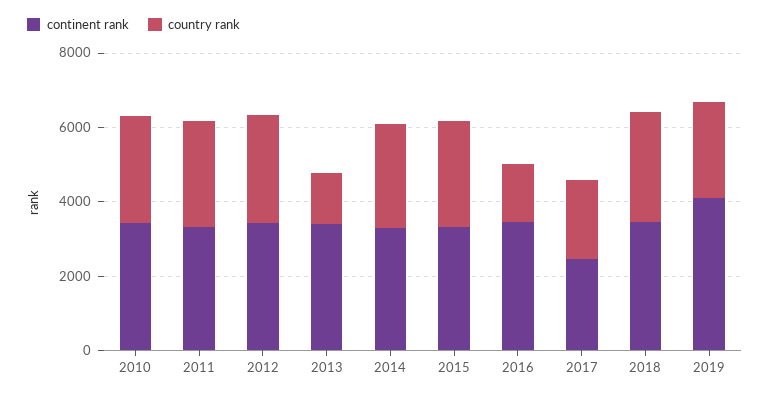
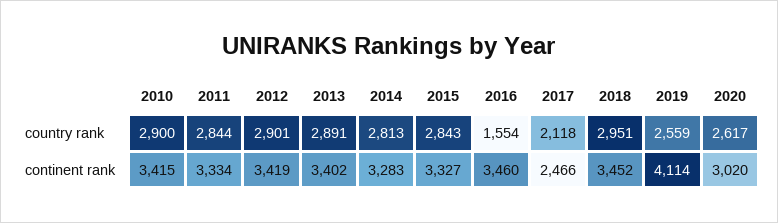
country rank, 2013: 1500 -> 2891
country rank, 2020: none -> 2617
continent rank, 2020: none -> 3020

